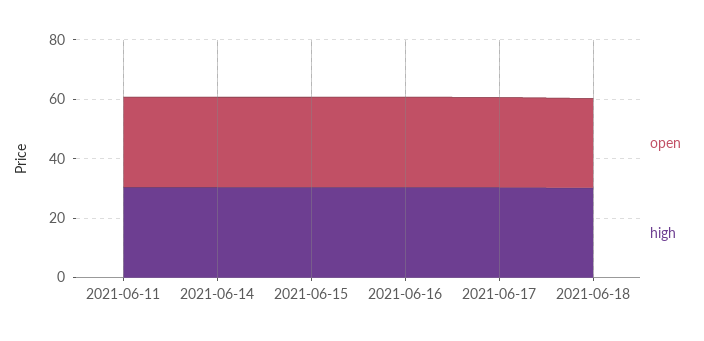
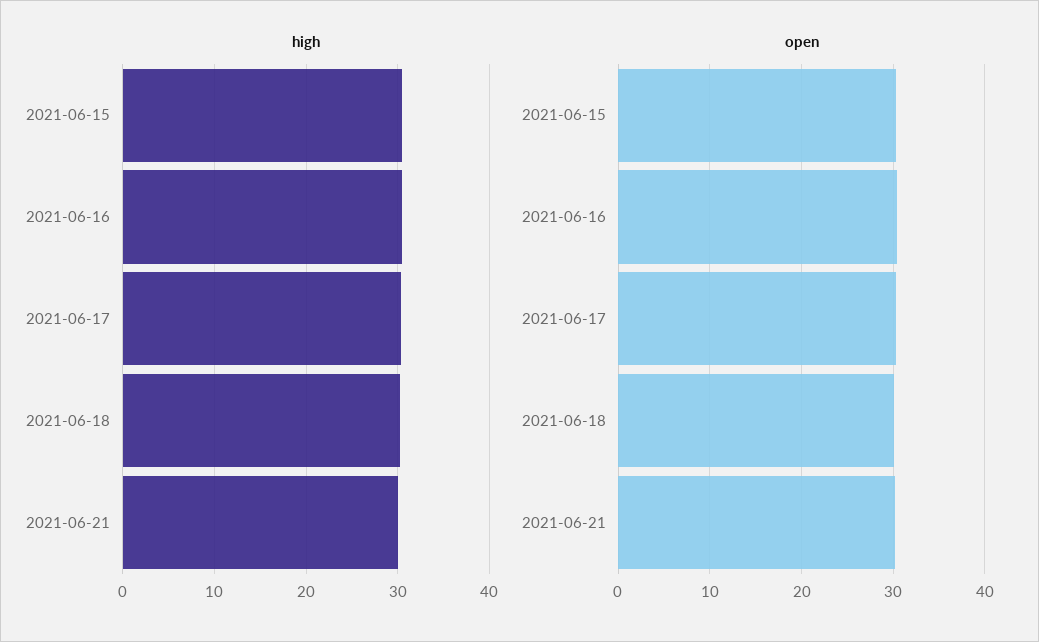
open, 2021-06-11: 30 -> none
high, 2021-06-11: 30 -> none
open, 2021-06-14: 30 -> none
high, 2021-06-14: 30 -> none
high, 2021-06-21: none -> 30
open, 2021-06-21: none -> 30

